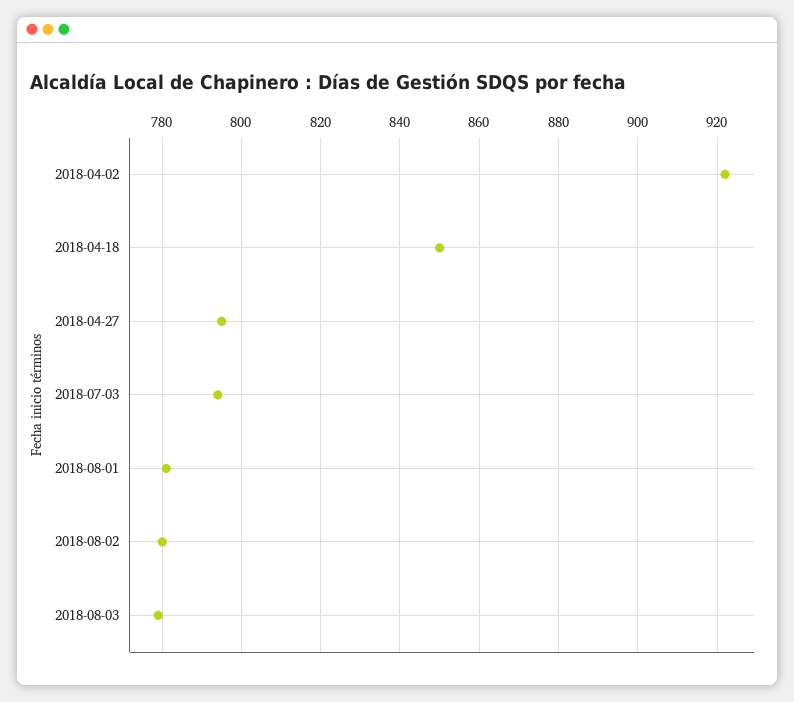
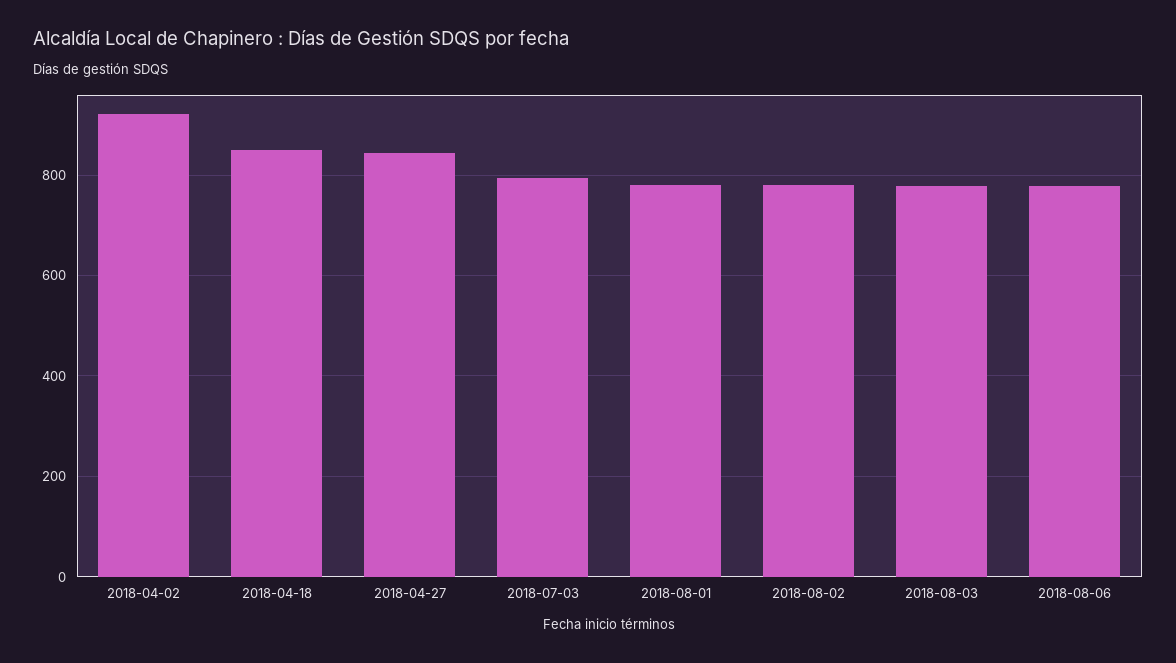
2018-04-27: 795 -> 840
2018-08-06: none -> 780

